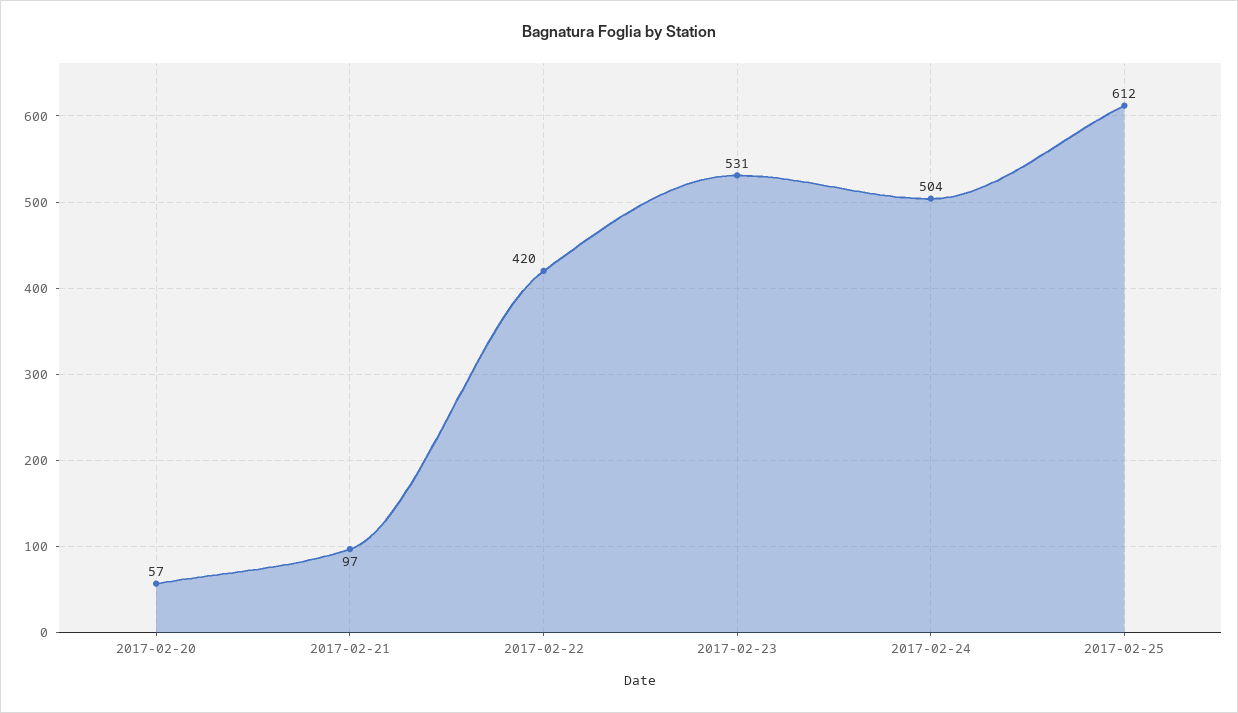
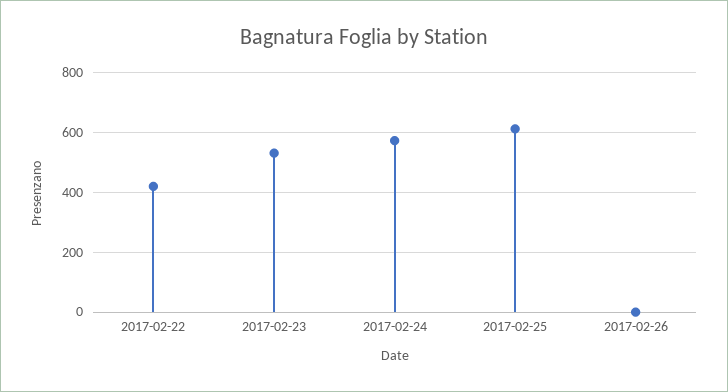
2017-02-20: 57 -> none
2017-02-21: 97 -> none
2017-02-24: 504 -> 575
2017-02-26: none -> 0

